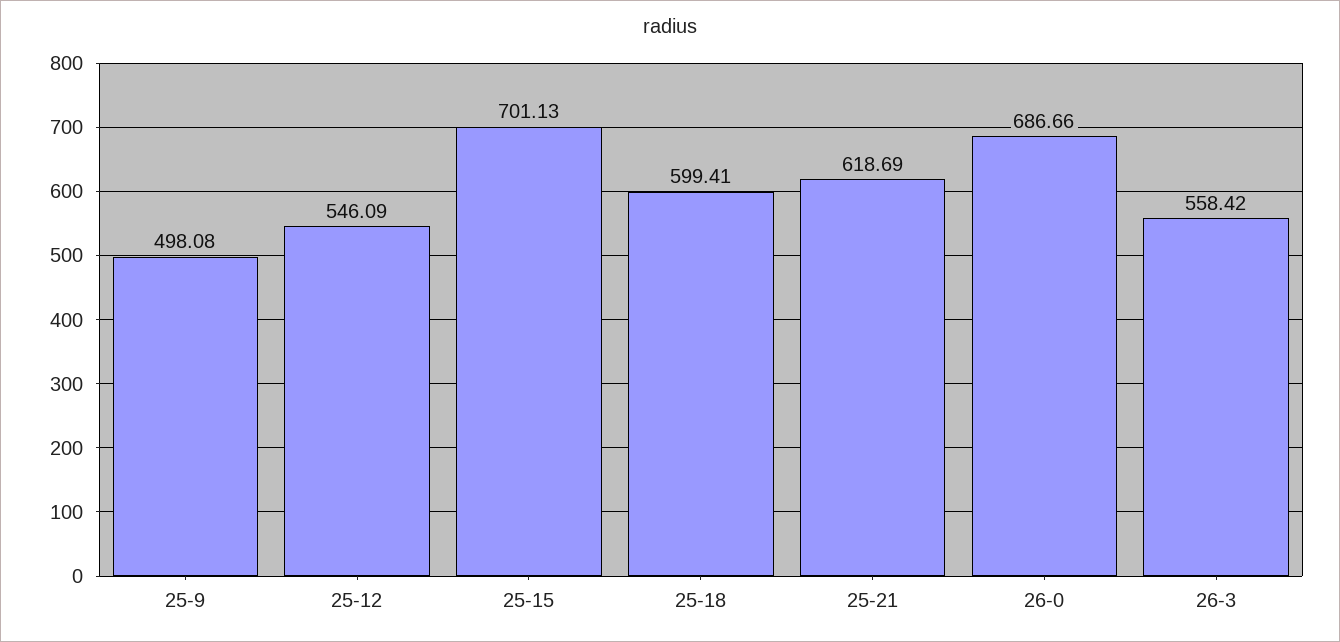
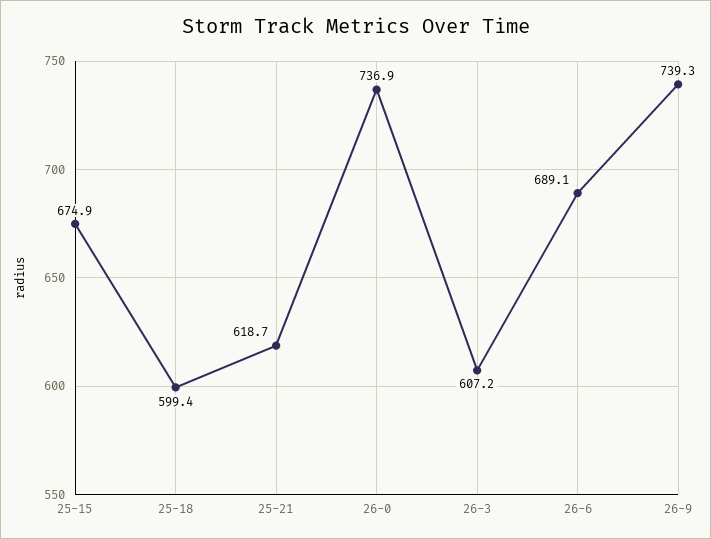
25-9: 498.08 -> none
25-12: 546.09 -> none
25-15: 701.13 -> 674.9
26-0: 686.66 -> 736.9
26-3: 558.42 -> 607.2
26-6: none -> 689.1
26-9: none -> 739.3

